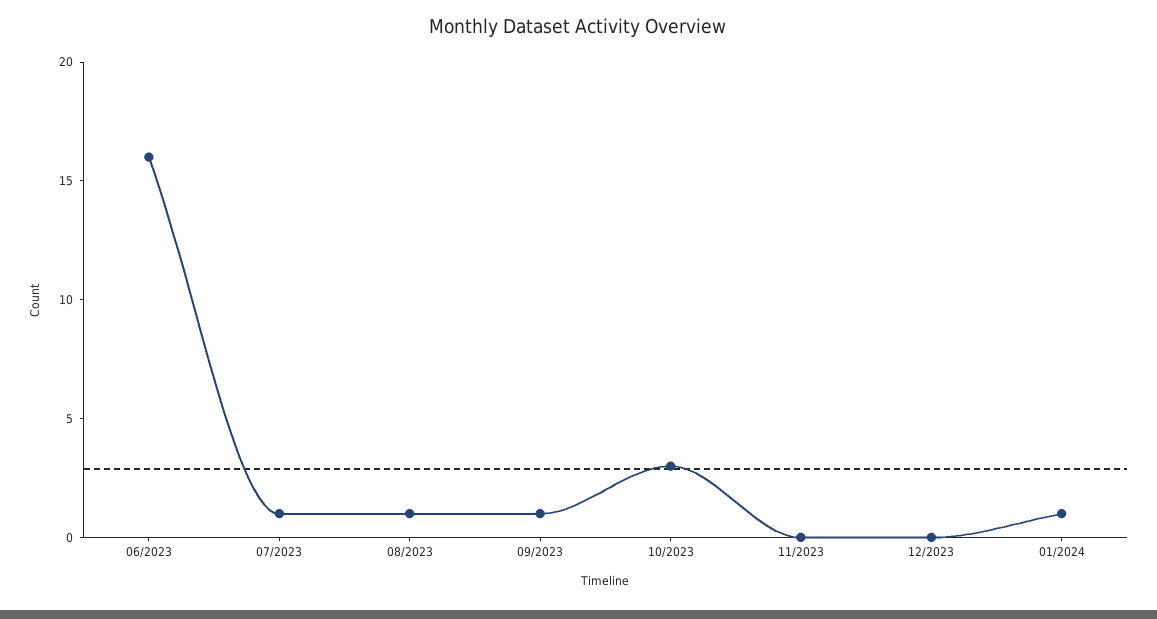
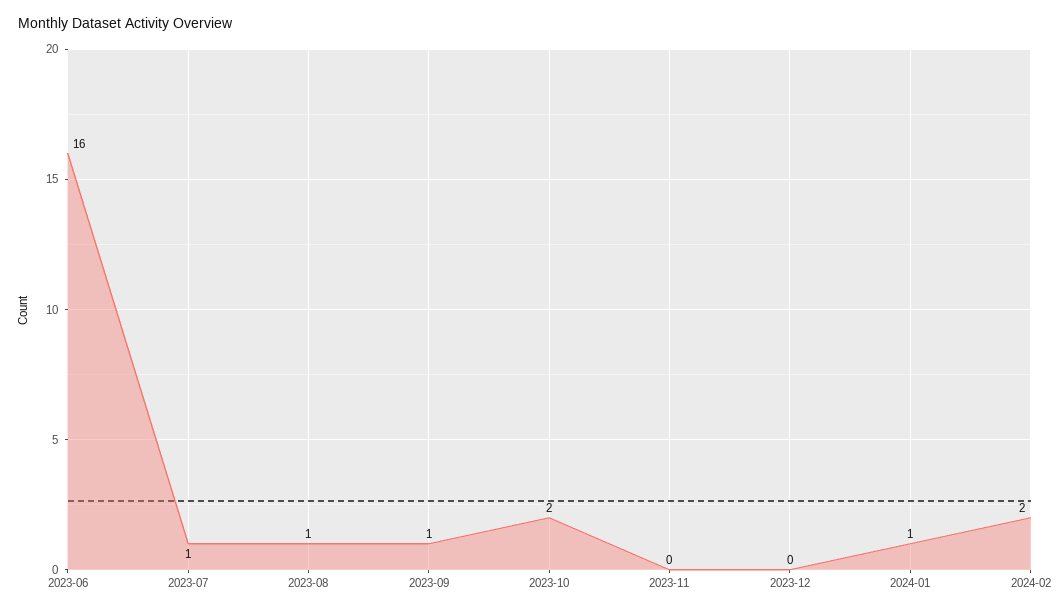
10/2023: 3 -> 2
2024-02: none -> 2

